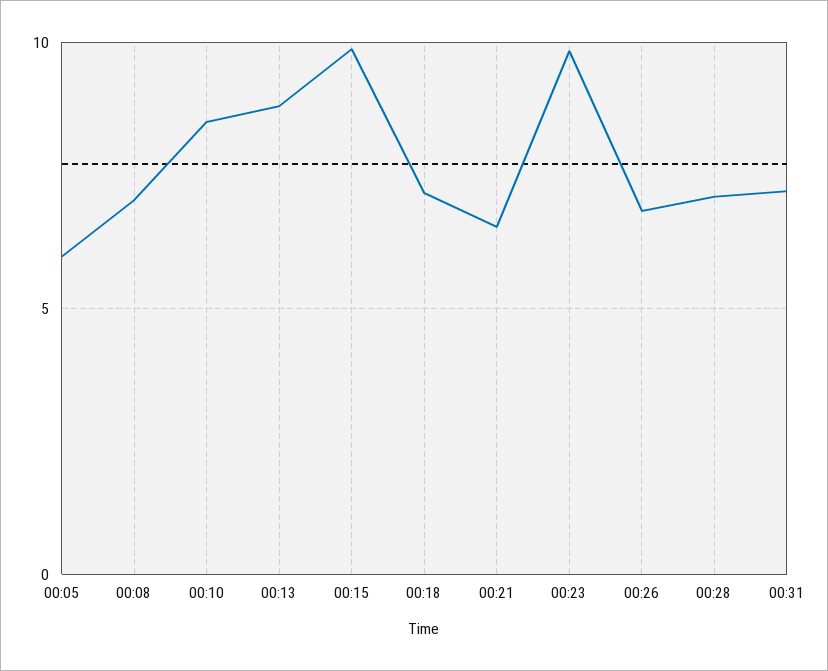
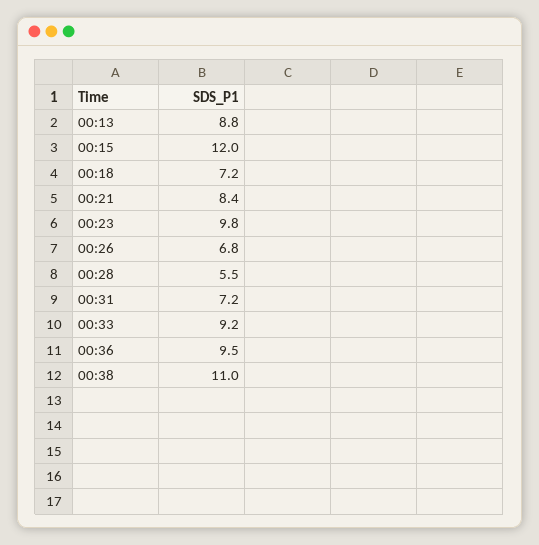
00:05: 6 -> none
00:08: 7 -> none
00:10: 8.5 -> none
00:15: 10 -> 12
00:21: 6.5 -> 8.4
00:28: 7 -> 5.5
00:33: none -> 9.2
00:36: none -> 9.5
00:38: none -> 11

